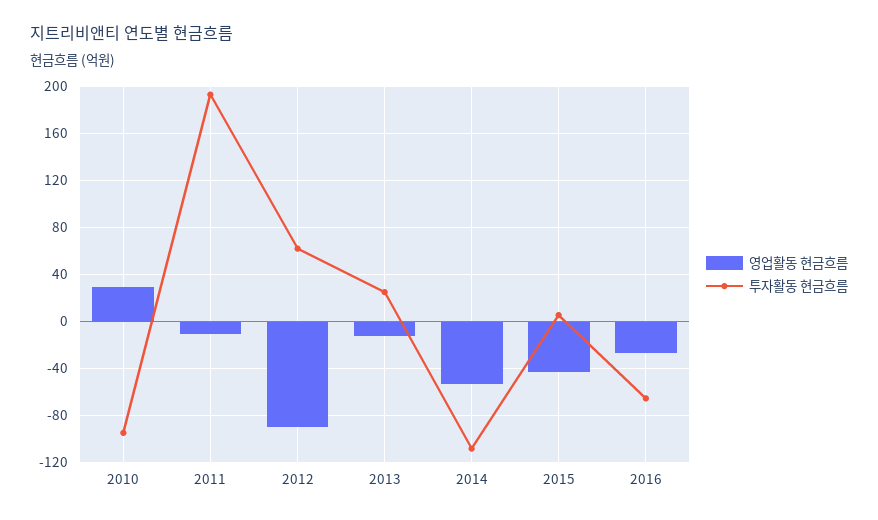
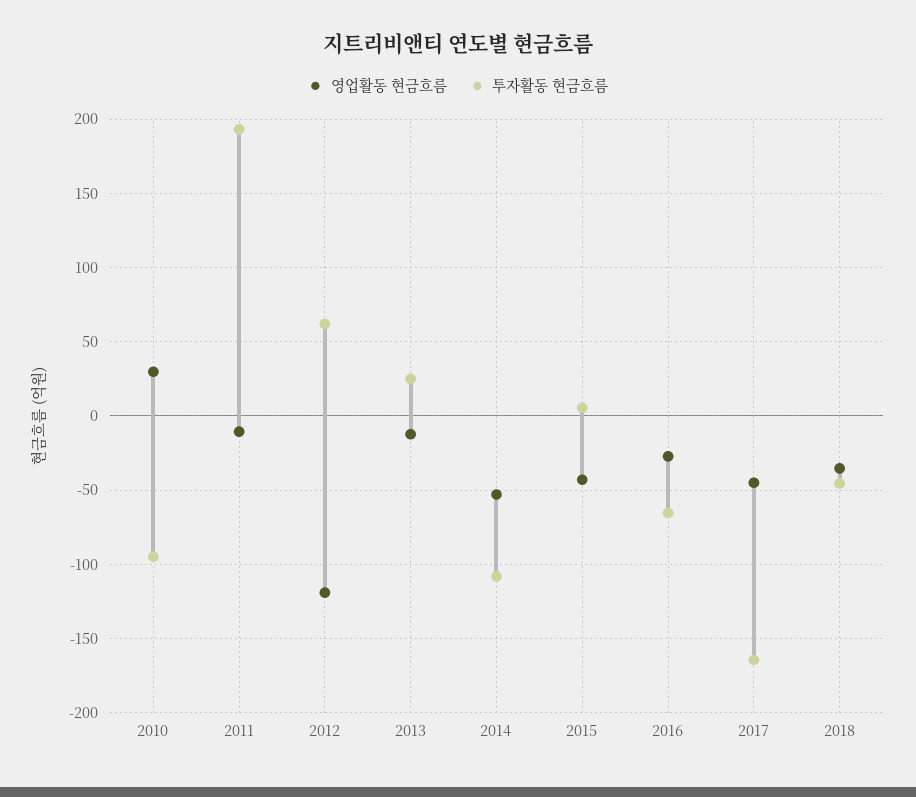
영업활동 현금흐름, 2012: -90 -> -120
영업활동 현금흐름, 2017: none -> -45
투자활동 현금흐름, 2017: none -> -165
영업활동 현금흐름, 2018: none -> -35
투자활동 현금흐름, 2018: none -> -45

